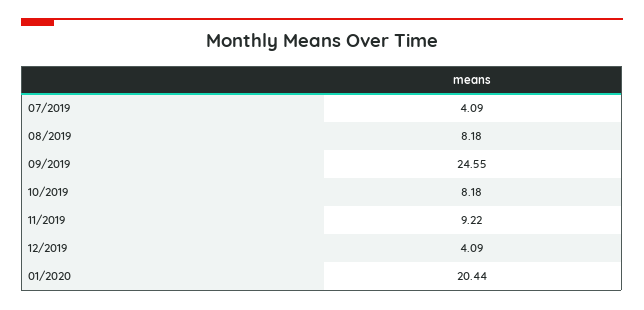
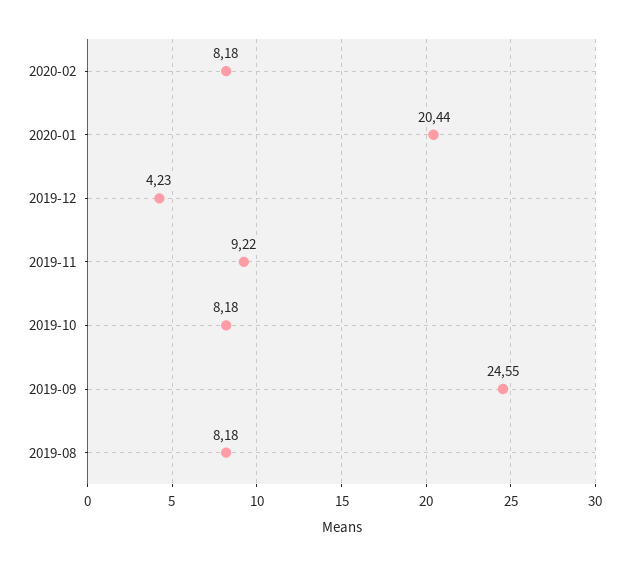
07/2019: 4.09 -> none
12/2019: 4.09 -> 4.23
2020-02: none -> 8.18

